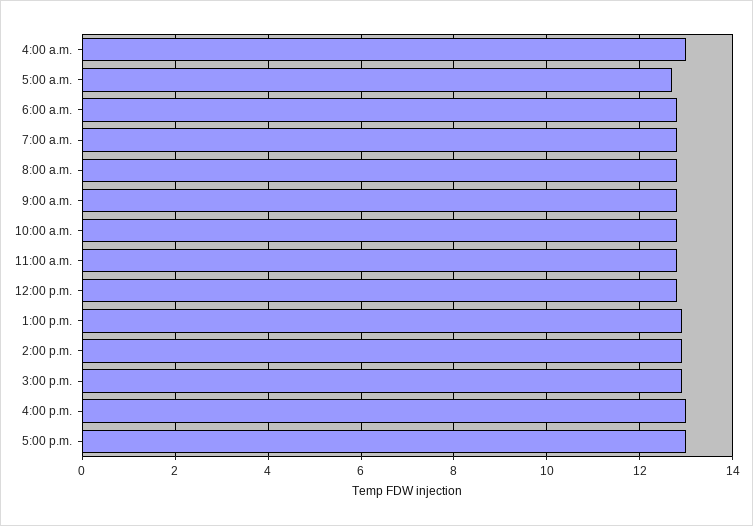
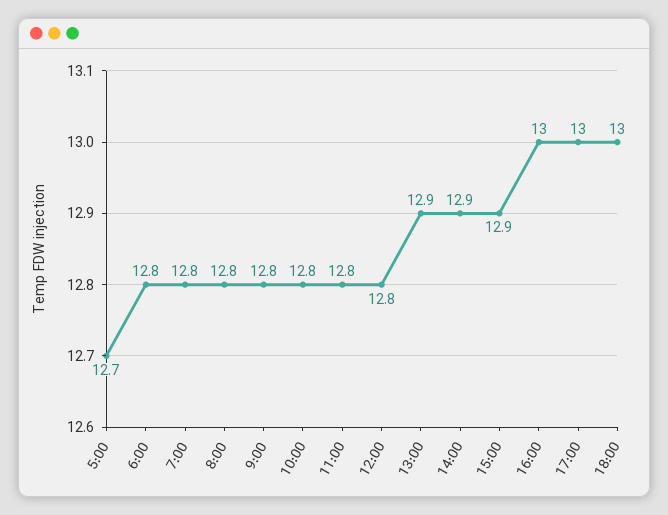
4:00 a.m.: 13 -> none
18:00: none -> 13

